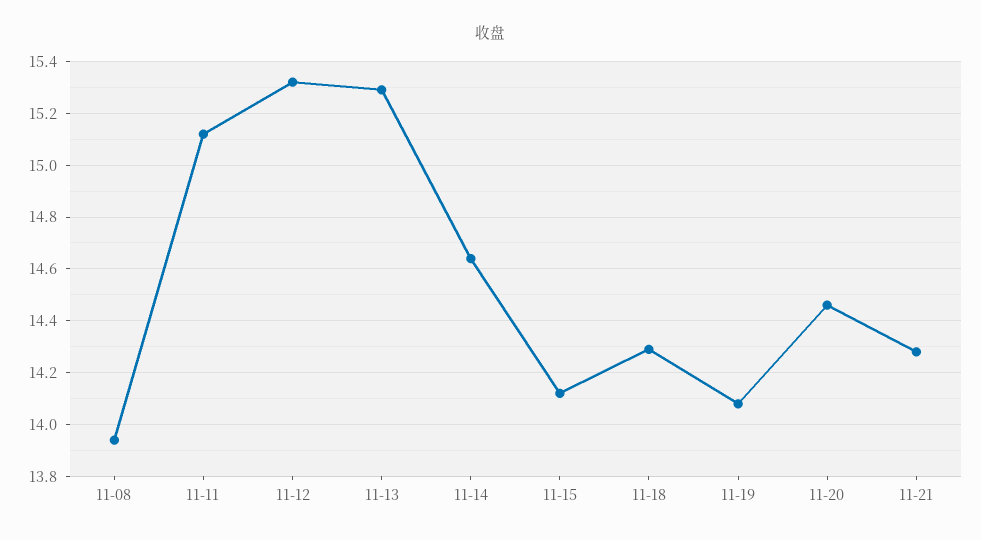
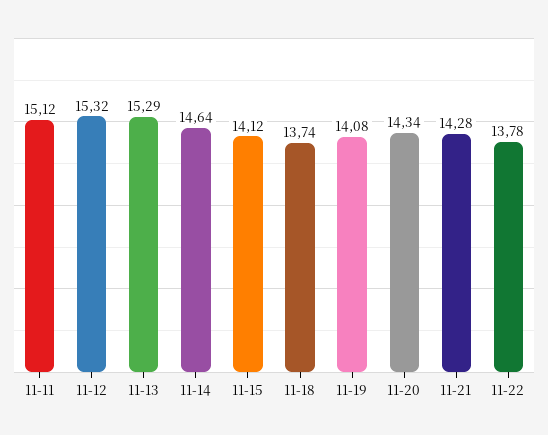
11-08: 13.95 -> none
11-18: 14.3 -> 13.74
11-20: 14.45 -> 14.34
11-22: none -> 13.78

